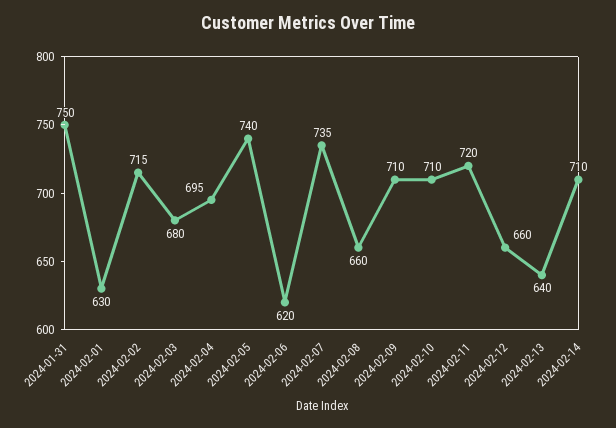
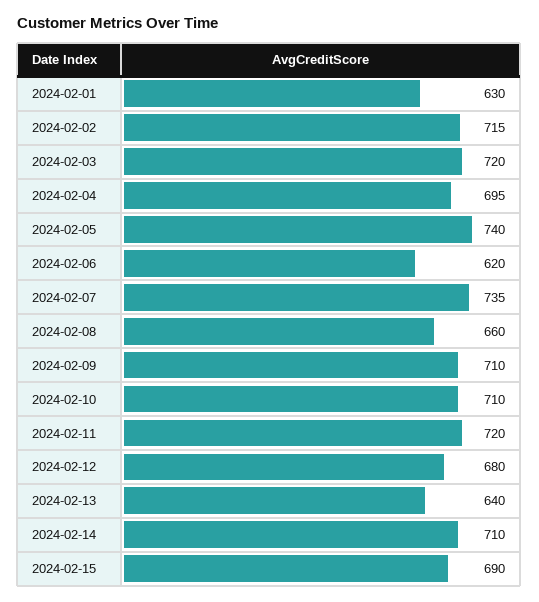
2024-01-31: 750 -> none
2024-02-03: 680 -> 720
2024-02-12: 660 -> 680
2024-02-15: none -> 690

